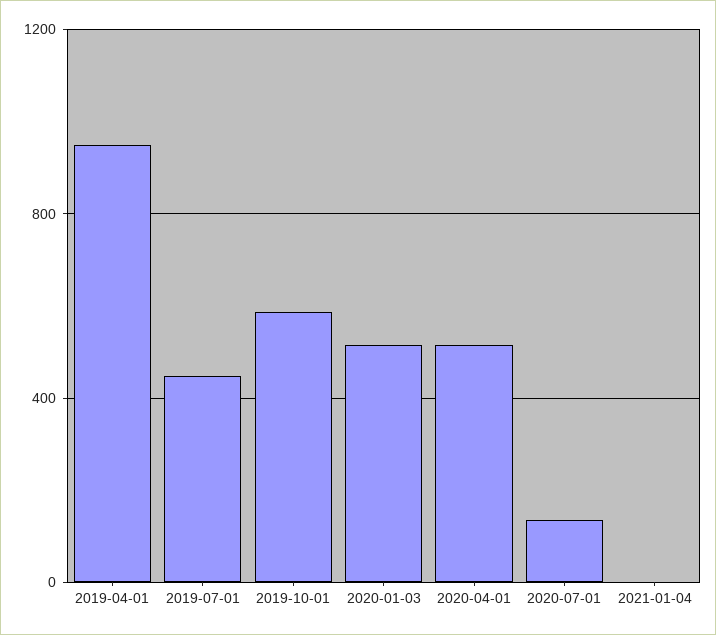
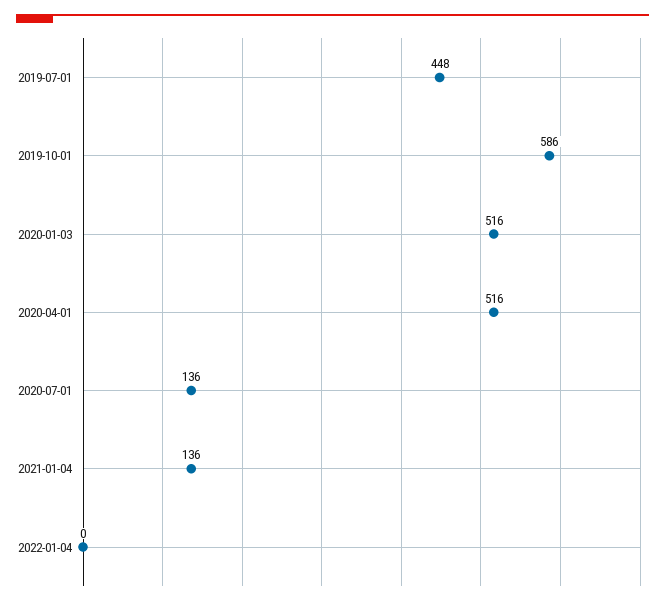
2019-04-01: 950 -> none
2021-01-04: 0 -> 136
2022-01-04: none -> 0

